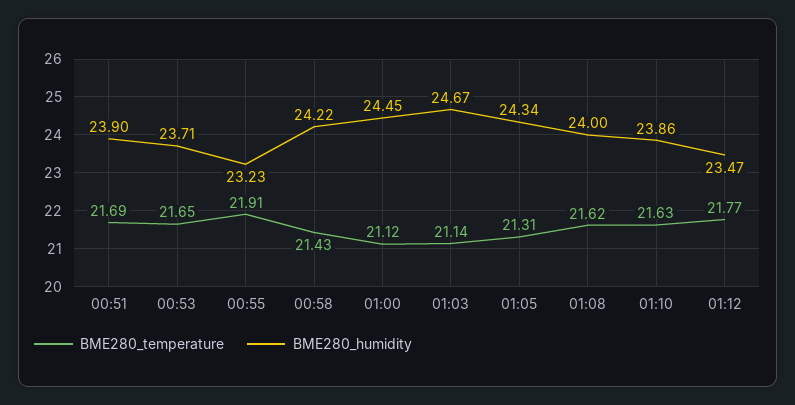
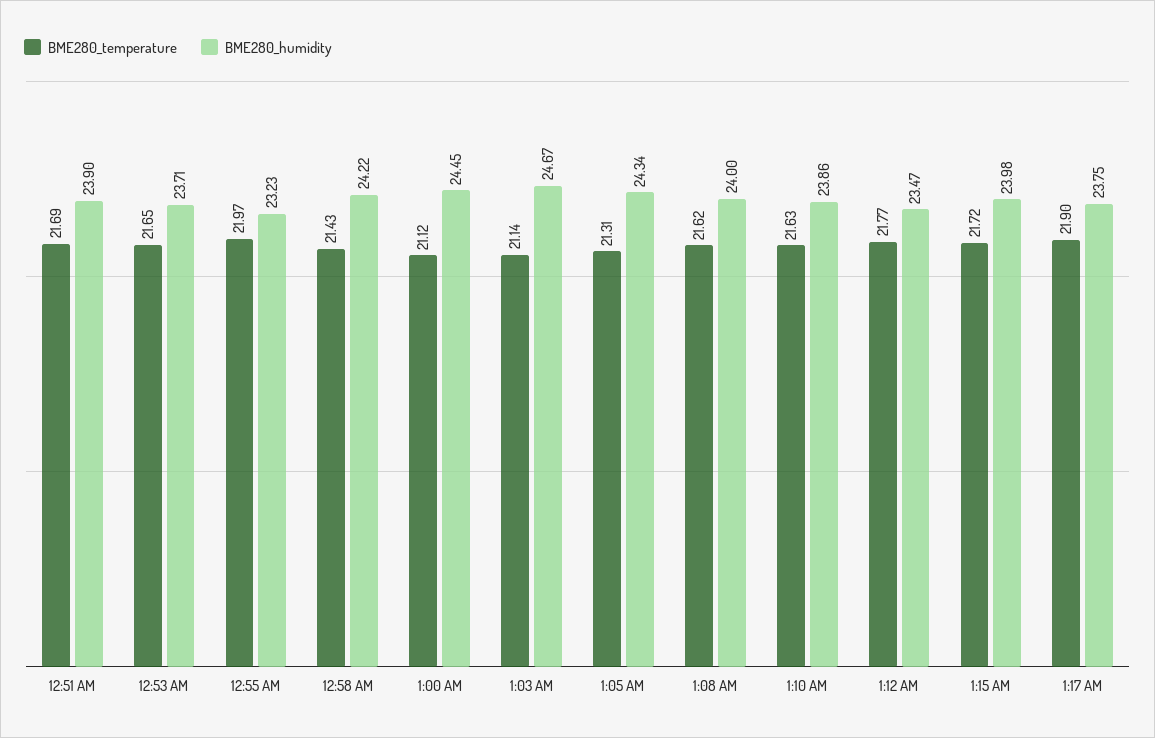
BME280_temperature, 00:55: 21.91 -> 21.97
BME280_temperature, 1:15 AM: none -> 21.72
BME280_humidity, 1:15 AM: none -> 23.98
BME280_temperature, 1:17 AM: none -> 21.9
BME280_humidity, 1:17 AM: none -> 23.75

